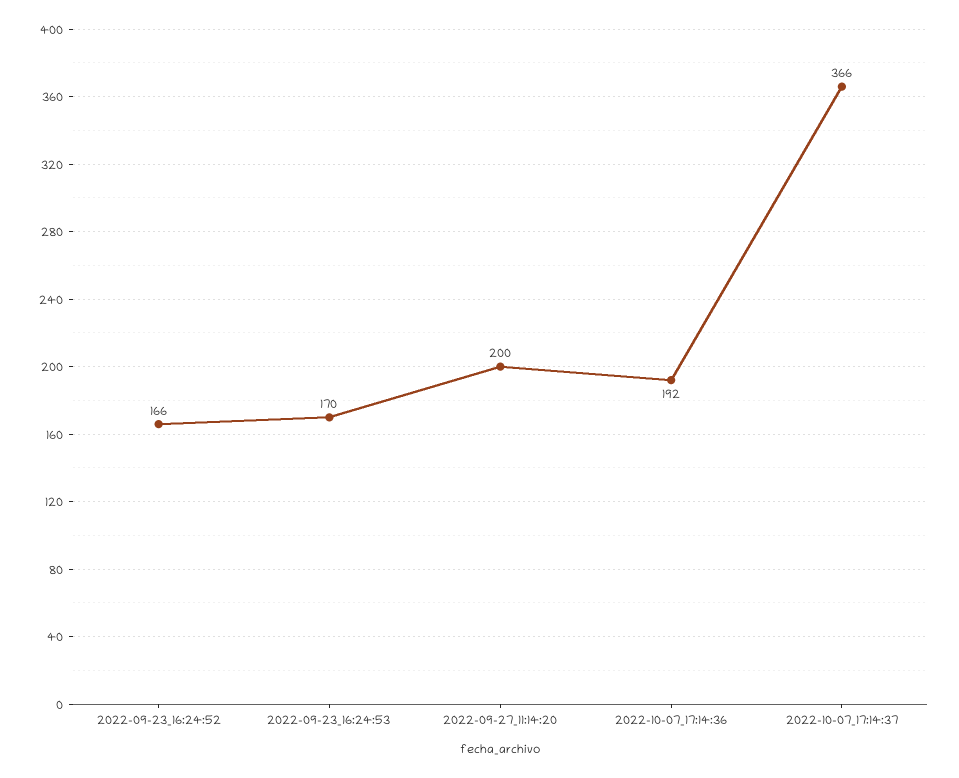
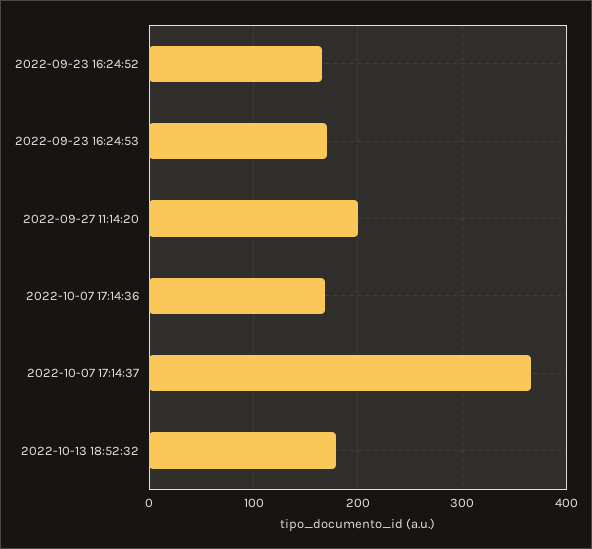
2022-10-07_17:14:36: 192 -> 170
2022-10-13 18:52:32: none -> 180

